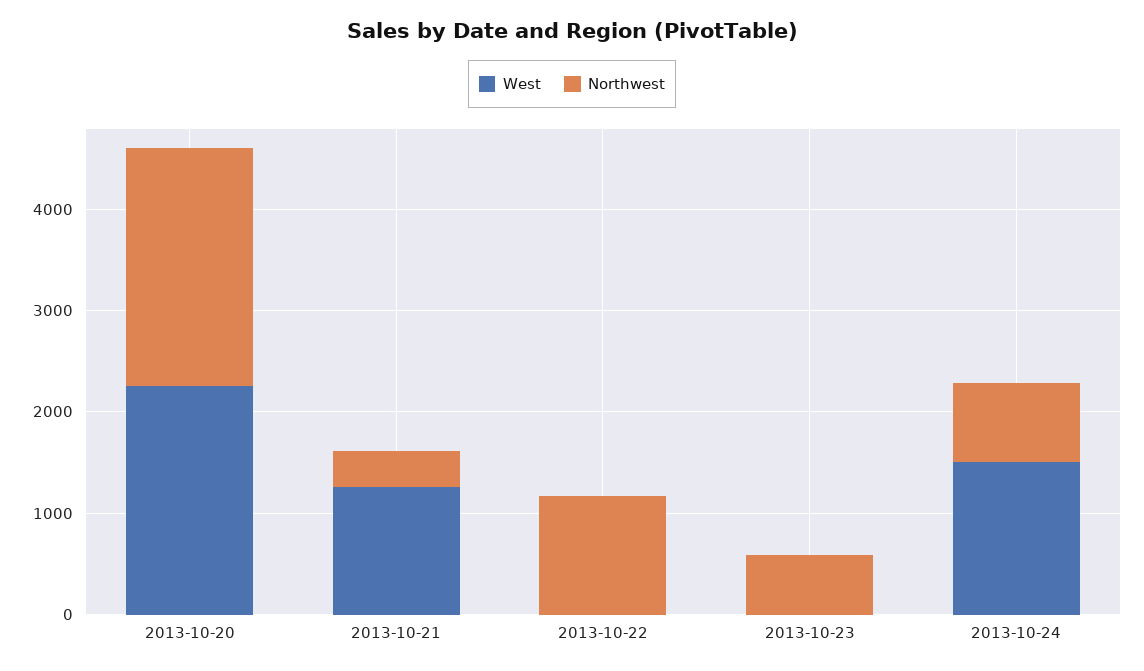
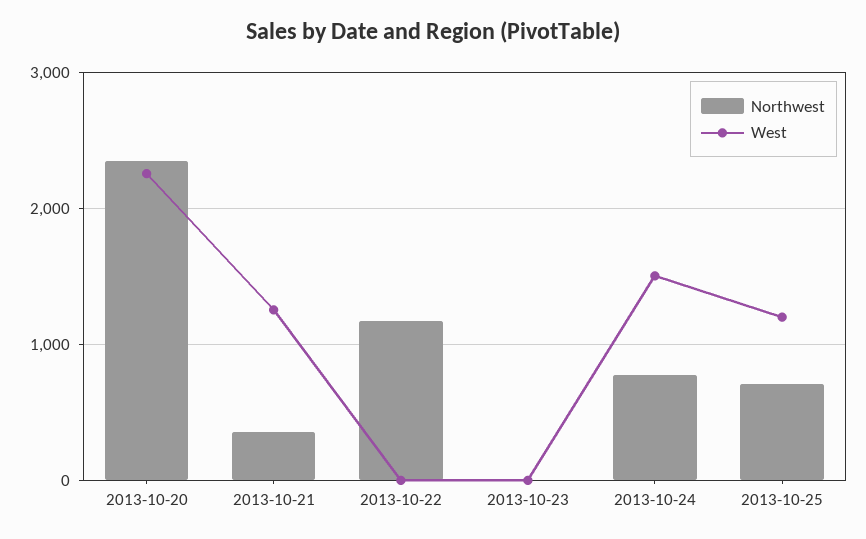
Northwest, 2013-10-23: 600 -> 0
Northwest, 2013-10-25: none -> 700
West, 2013-10-25: none -> 1200

